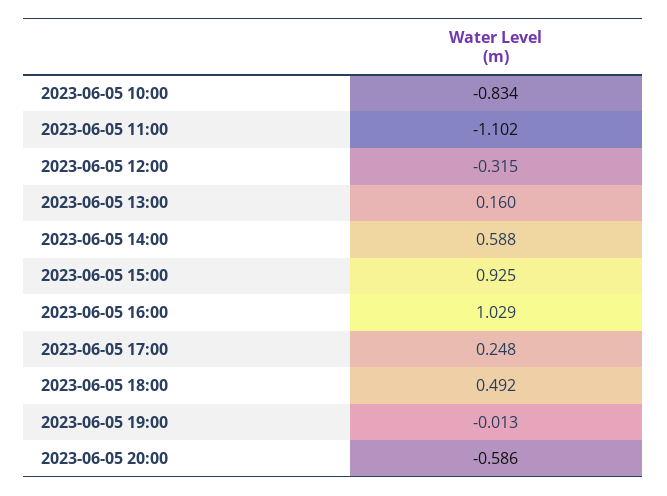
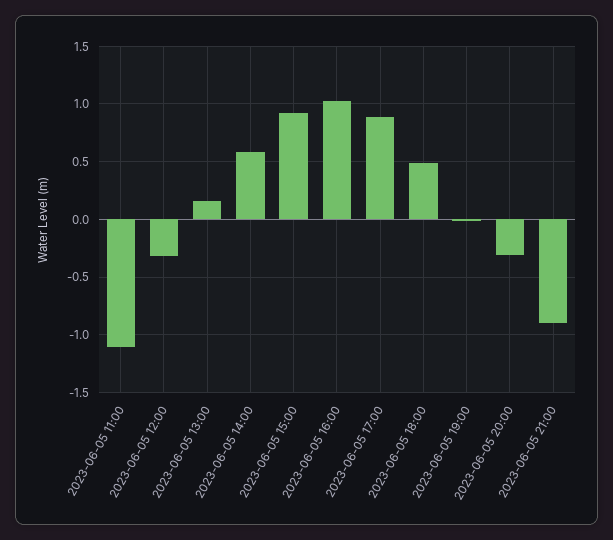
2023-06-05 10:00: -0.834 -> none
2023-06-05 17:00: 0.248 -> 0.9
2023-06-05 20:00: -0.586 -> -0.3
2023-06-05 21:00: none -> -0.9

